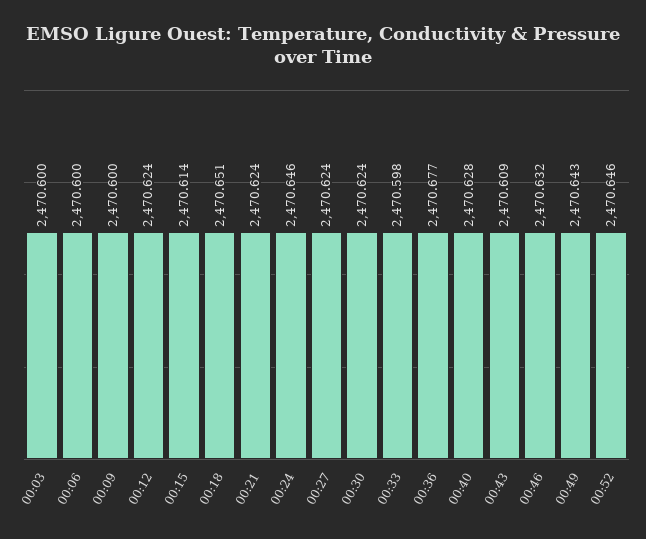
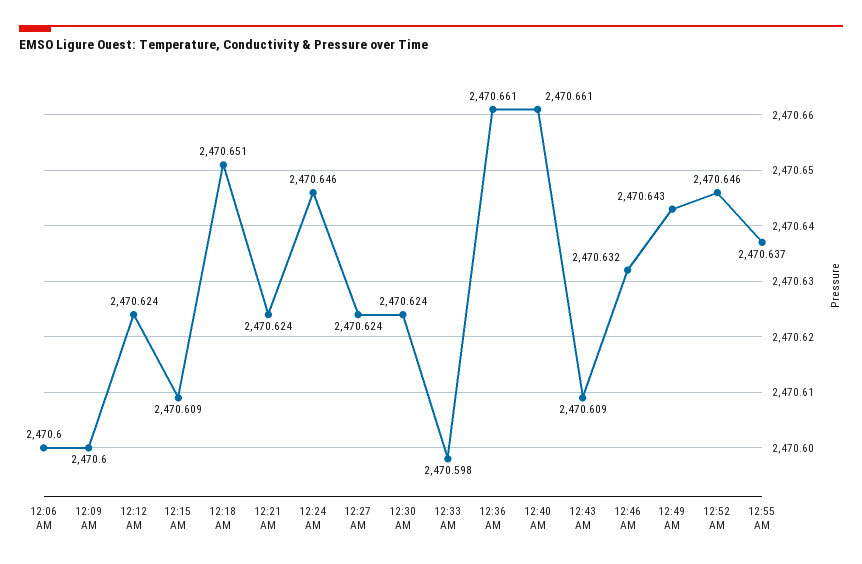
00:03: 2470.6 -> none
00:15: 2470.614 -> 2470.609
00:36: 2470.677 -> 2470.661
00:40: 2470.628 -> 2470.661
12:55 AM: none -> 2470.637

